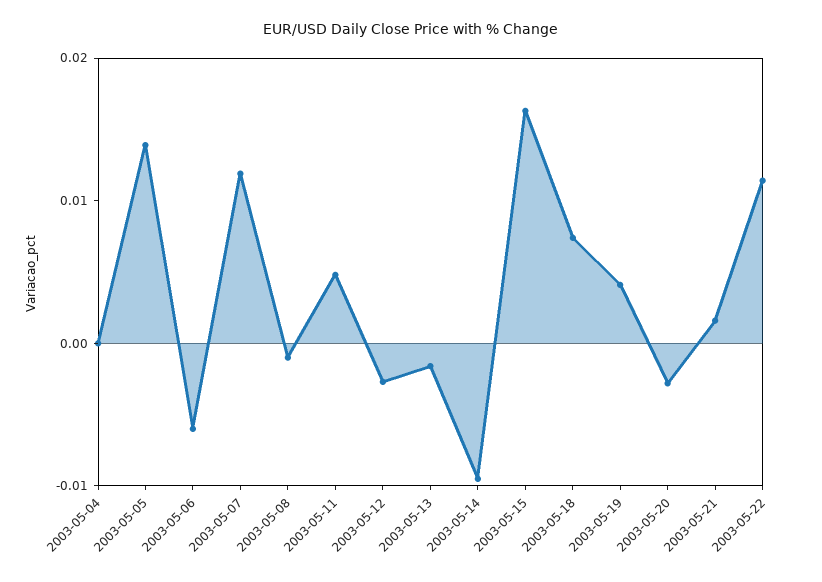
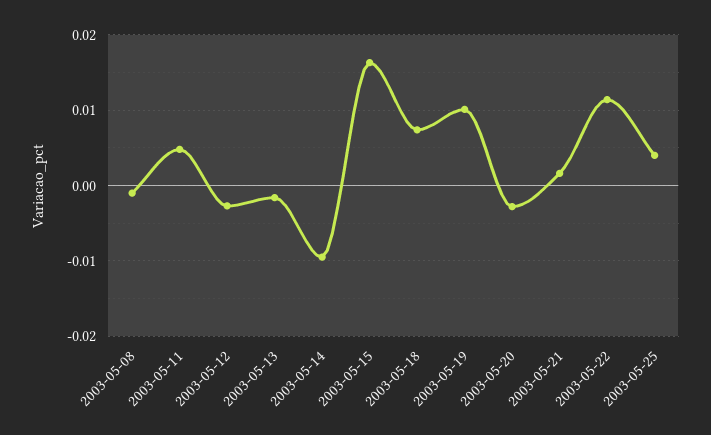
2003-05-04: 0 -> none
2003-05-05: 0.014 -> none
2003-05-06: -0.006 -> none
2003-05-07: 0.012 -> none
2003-05-19: 0.004 -> 0.01
2003-05-25: none -> 0.004

